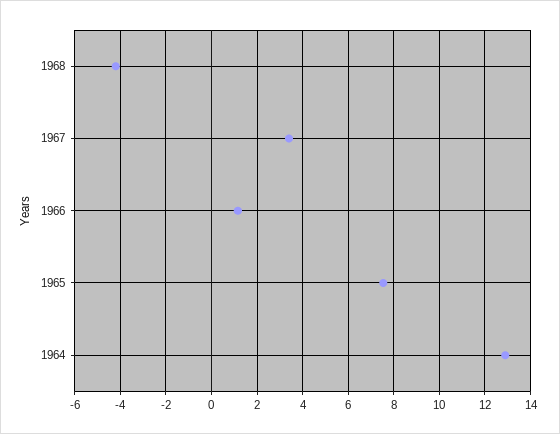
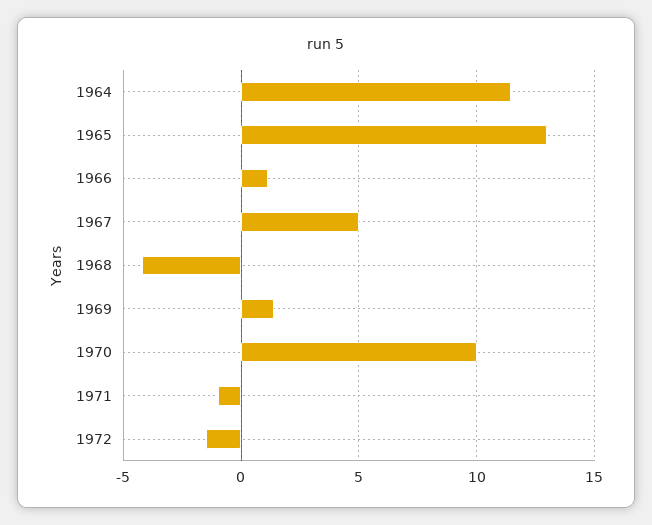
1967: 3.5 -> 5
1965: 7.5 -> 13
1964: 13 -> 11.5
1969: none -> 1.5
1970: none -> 10
1971: none -> -1
1972: none -> -1.5

